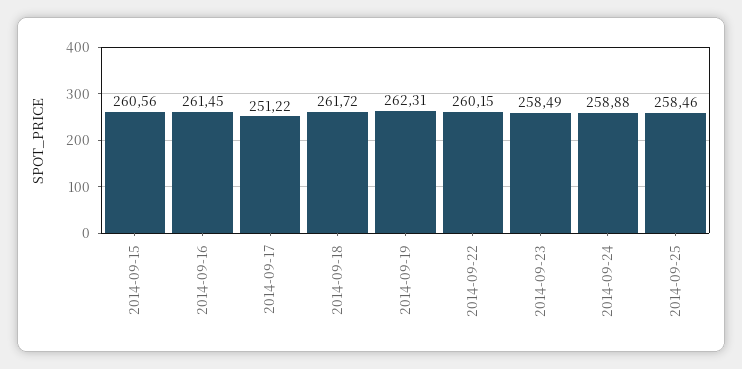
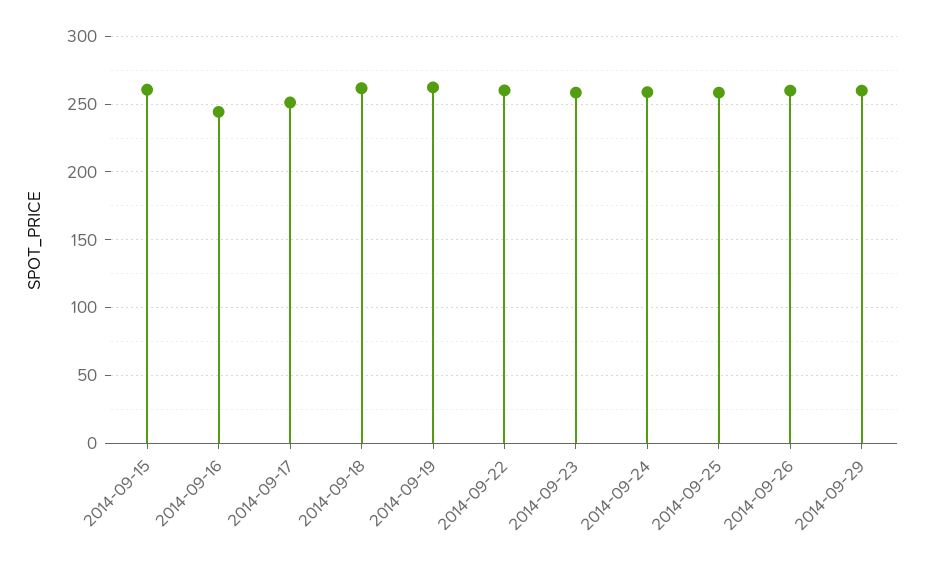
2014-09-16: 261.45 -> 245
2014-09-26: none -> 260
2014-09-29: none -> 260

